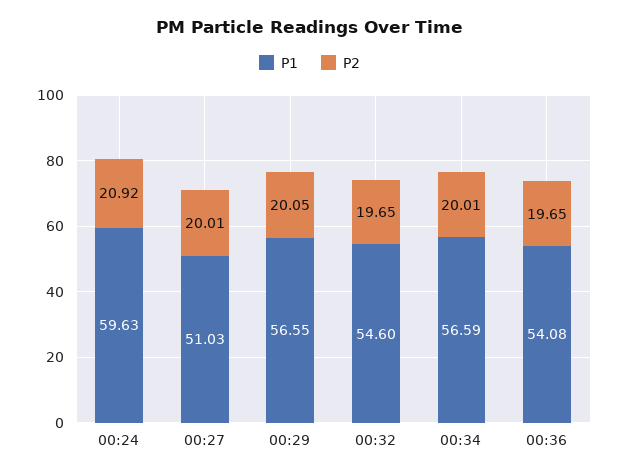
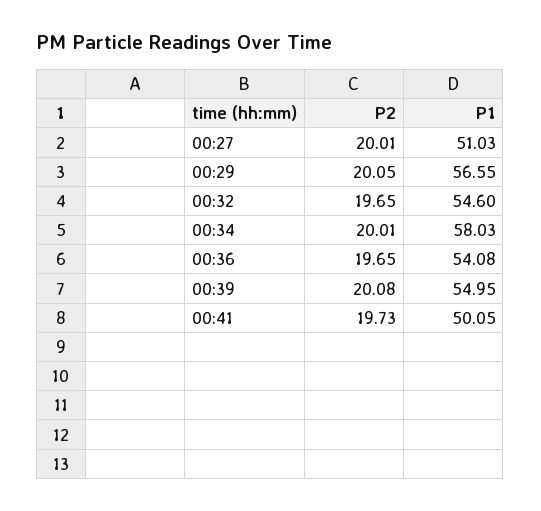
P1, 00:24: 59.63 -> none
P2, 00:24: 20.92 -> none
P1, 00:34: 56.59 -> 58.03
P2, 00:39: none -> 20.08
P1, 00:39: none -> 54.95
P2, 00:41: none -> 19.73
P1, 00:41: none -> 50.05

